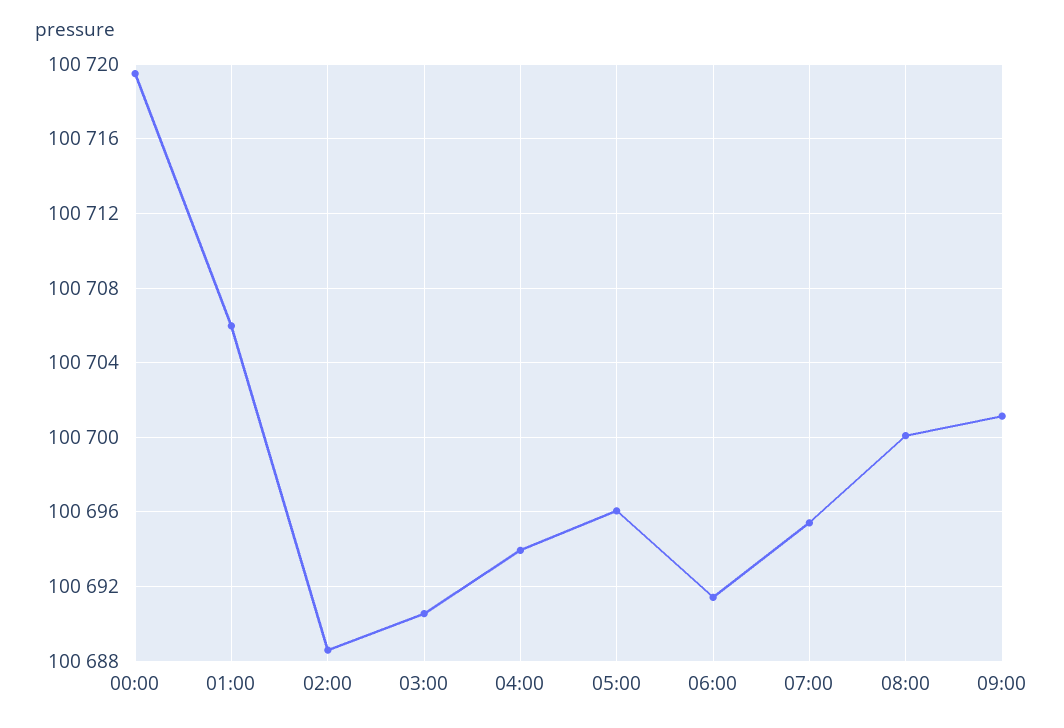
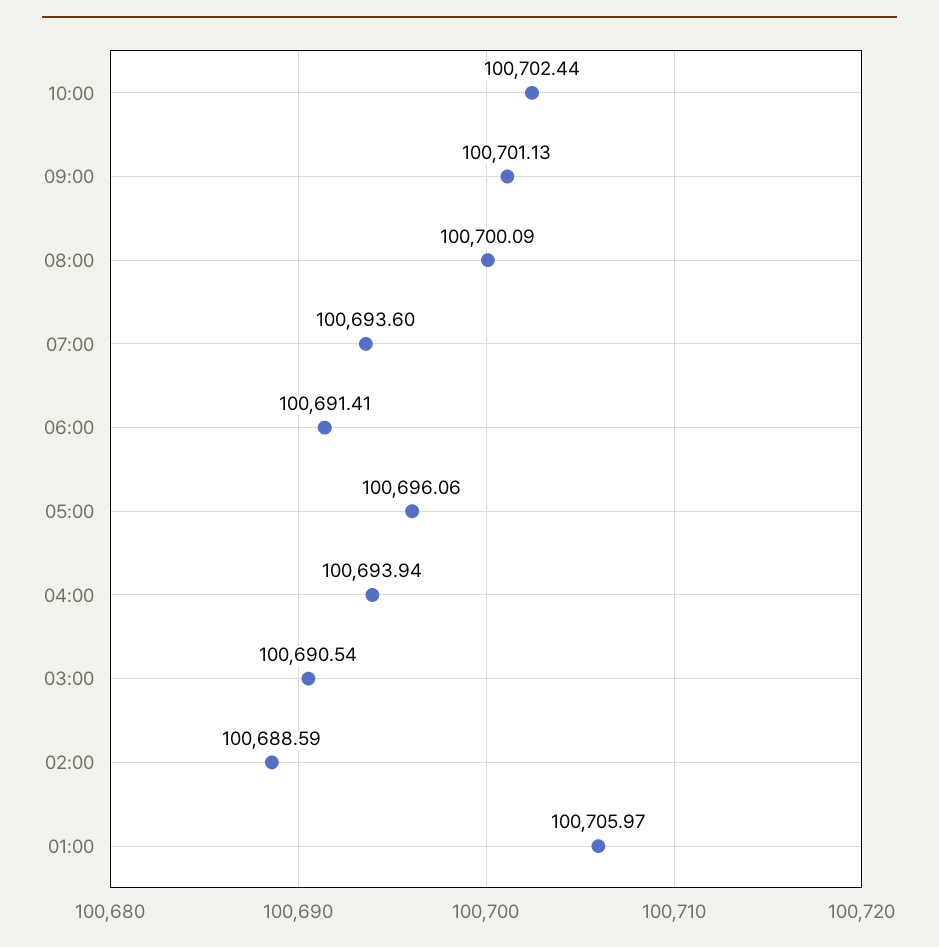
00:00: 100719.5 -> none
07:00: 100695.5 -> 100693.6
10:00: none -> 100702.44

